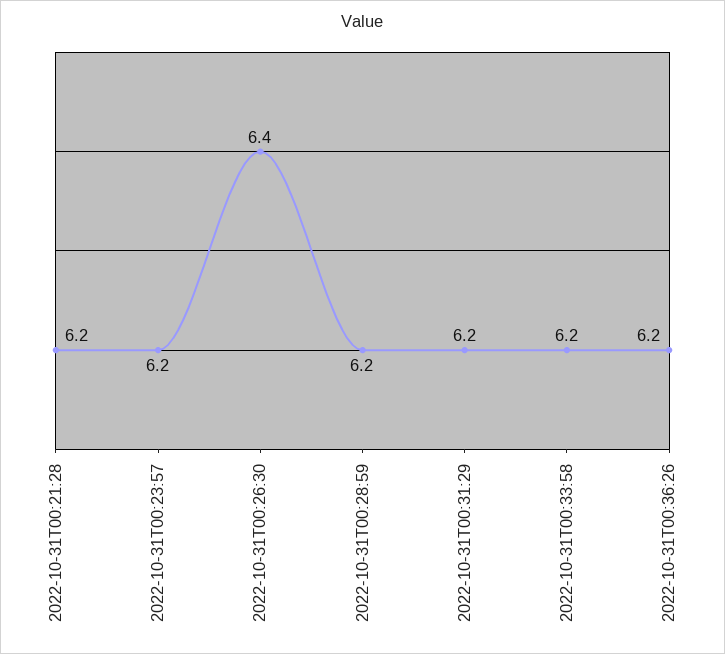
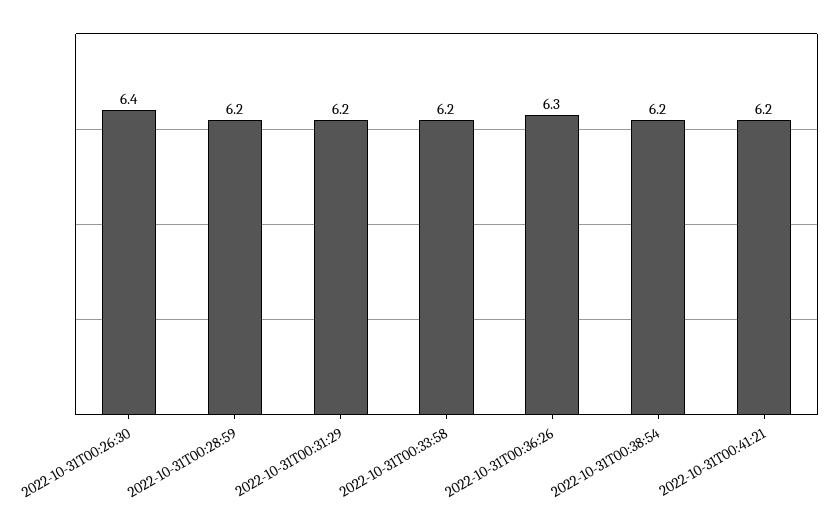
2022-10-31T00:21:28: 6.2 -> none
2022-10-31T00:23:57: 6.2 -> none
2022-10-31T00:36:26: 6.2 -> 6.3
2022-10-31T00:38:54: none -> 6.2
2022-10-31T00:41:21: none -> 6.2

